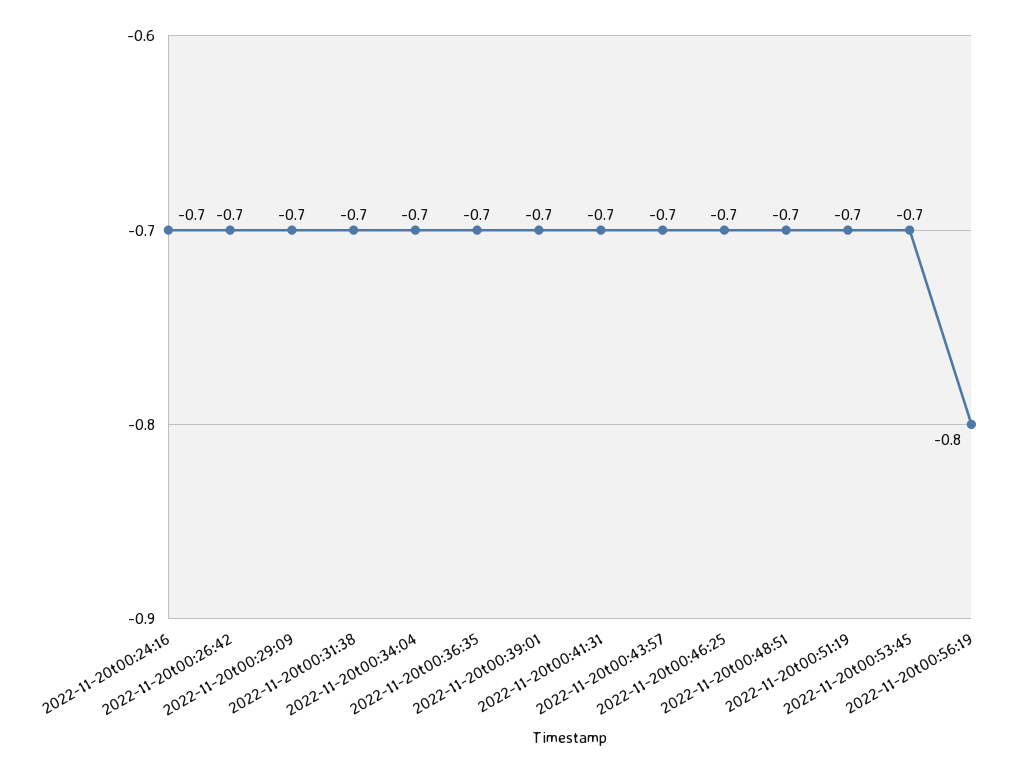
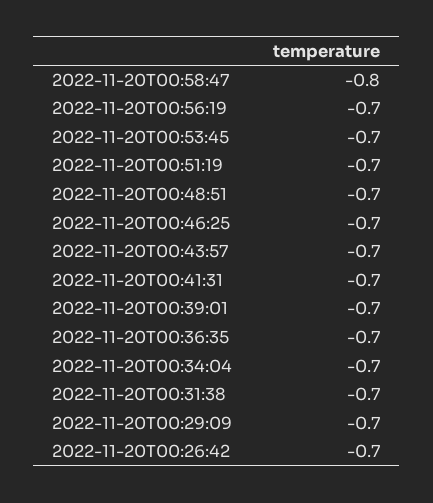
2022-11-20t00:24:16: -0.7 -> none
2022-11-20t00:56:19: -0.8 -> -0.7
2022-11-20T00:58:47: none -> -0.8

